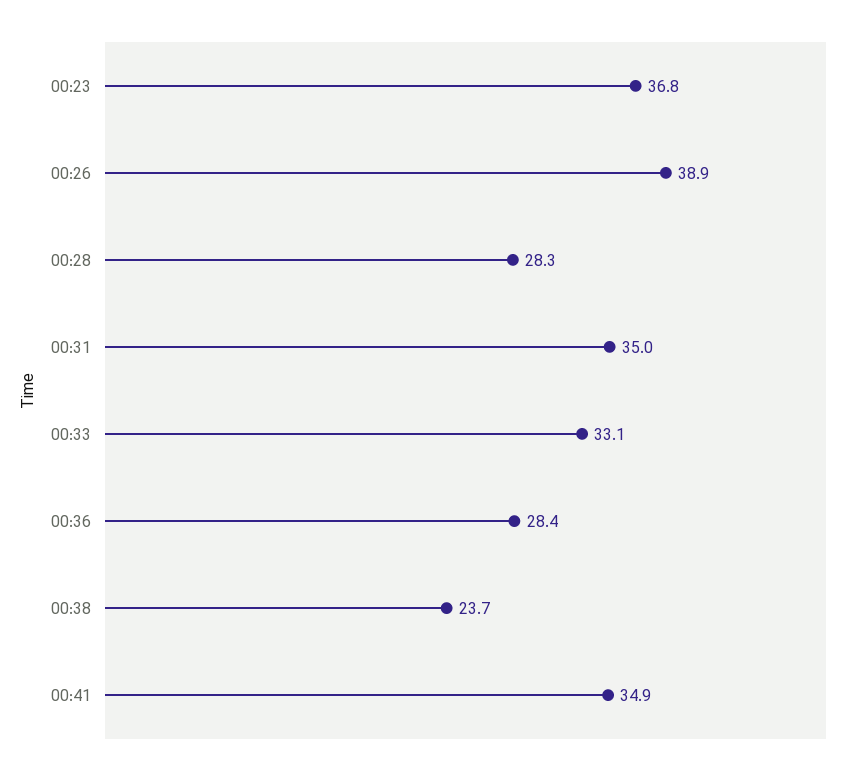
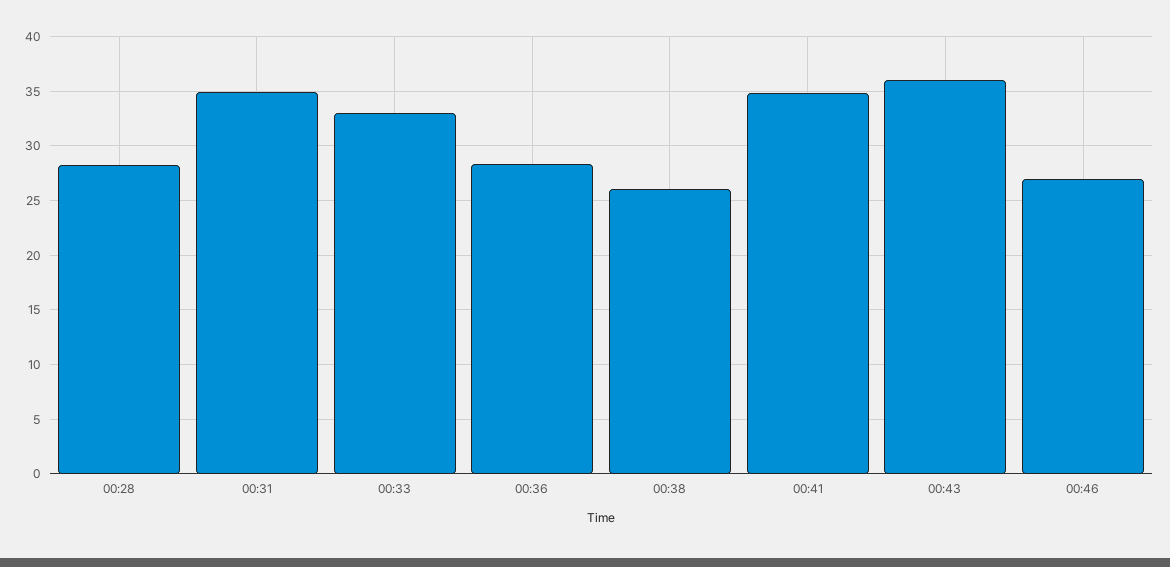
00:23: 36.8 -> none
00:26: 38.9 -> none
00:38: 23.7 -> 26
00:43: none -> 36
00:46: none -> 27

